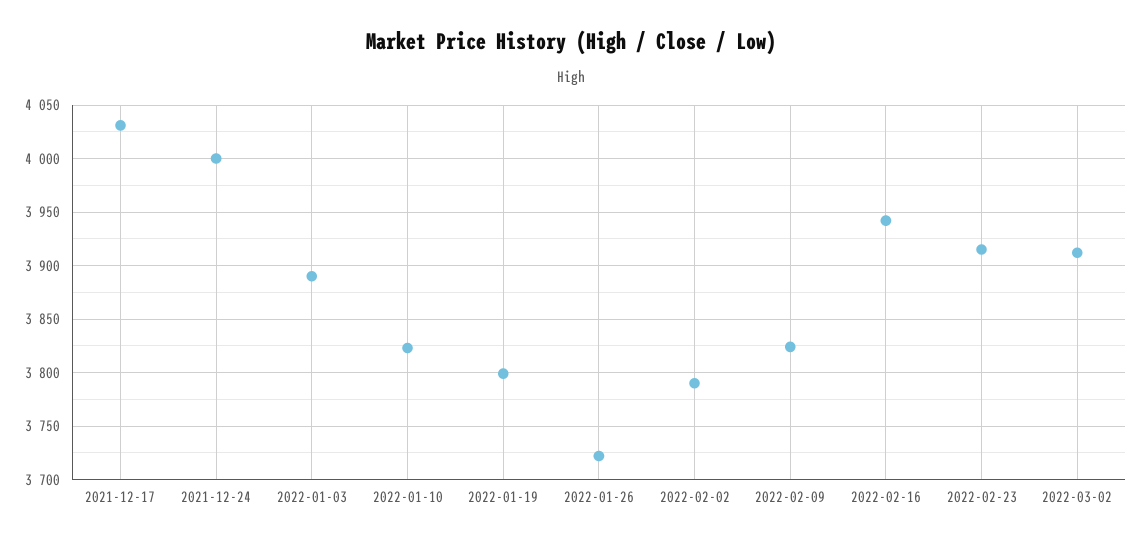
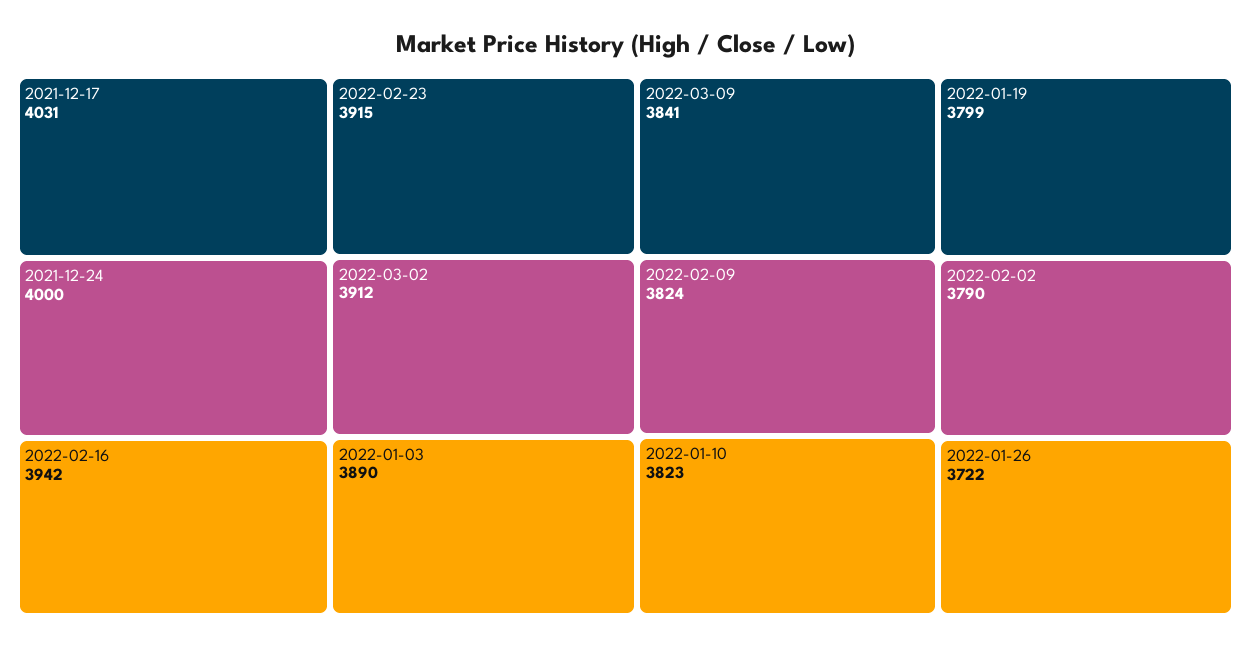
2022-03-09: none -> 3841

